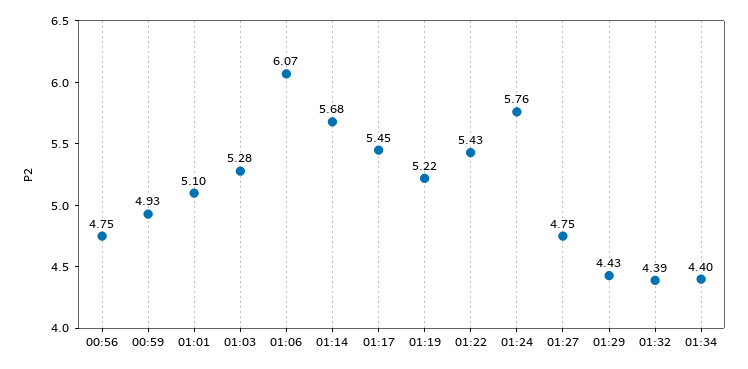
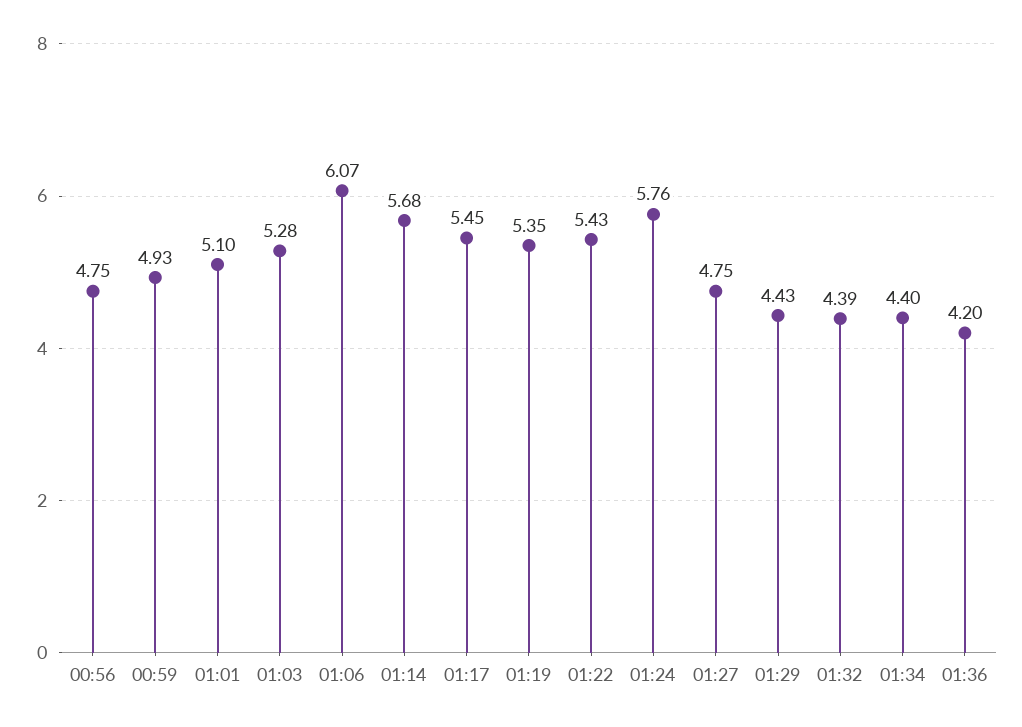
01:19: 5.22 -> 5.35
01:36: none -> 4.2

